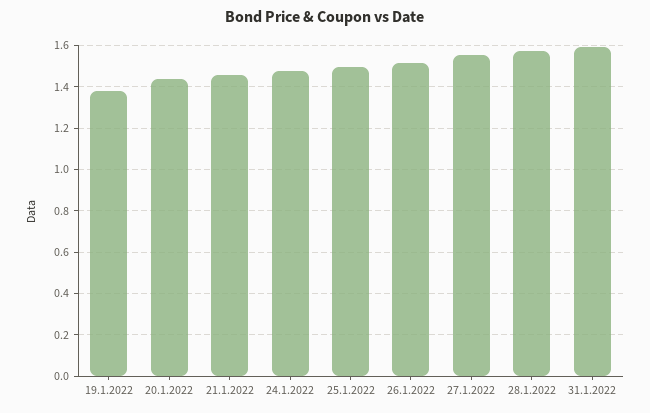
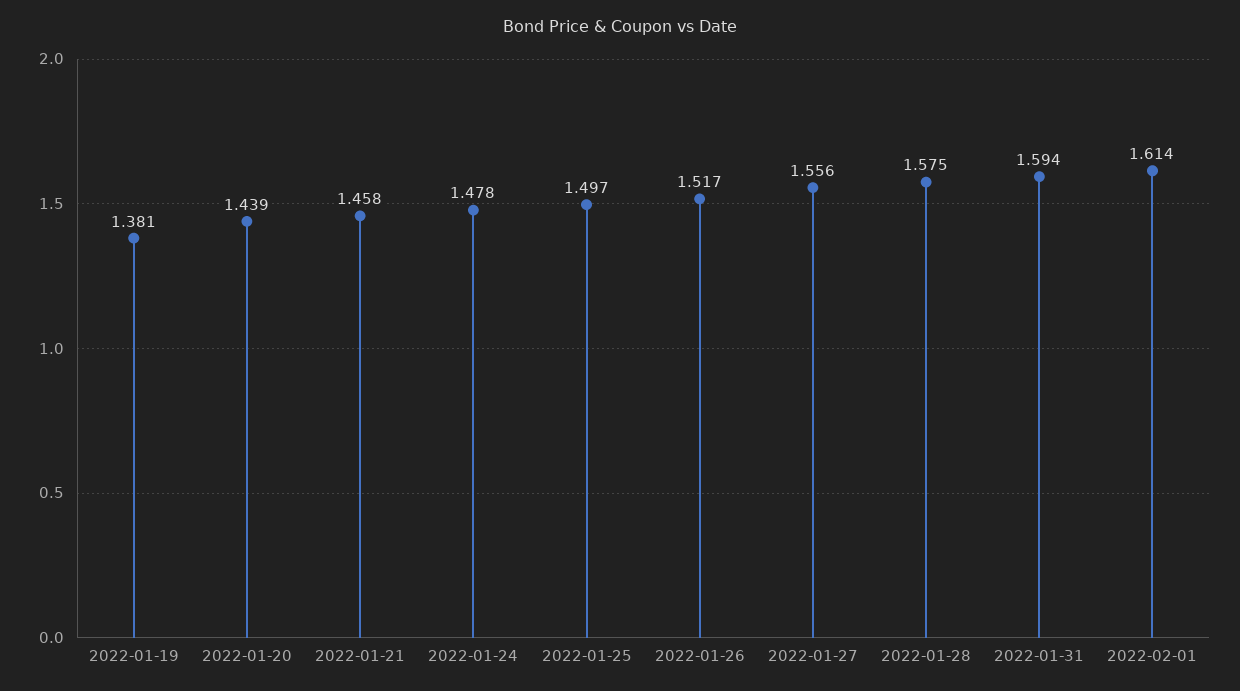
2022-02-01: none -> 1.614

